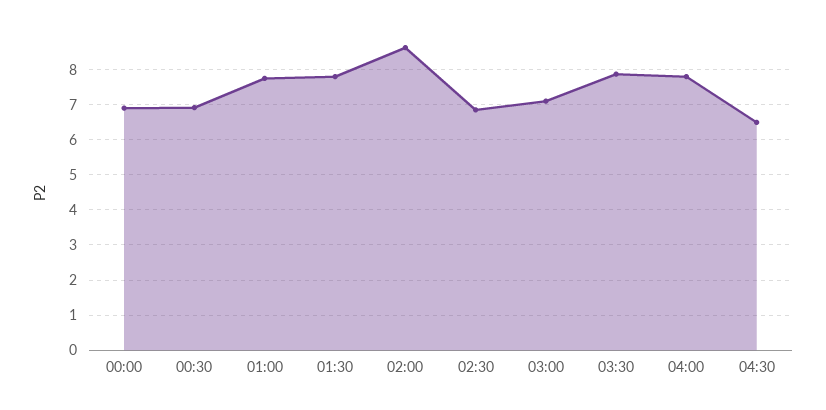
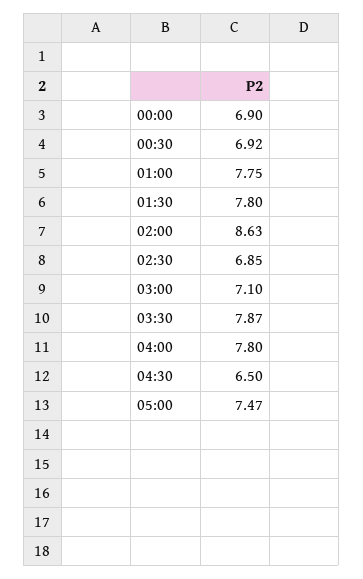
05:00: none -> 7.47

